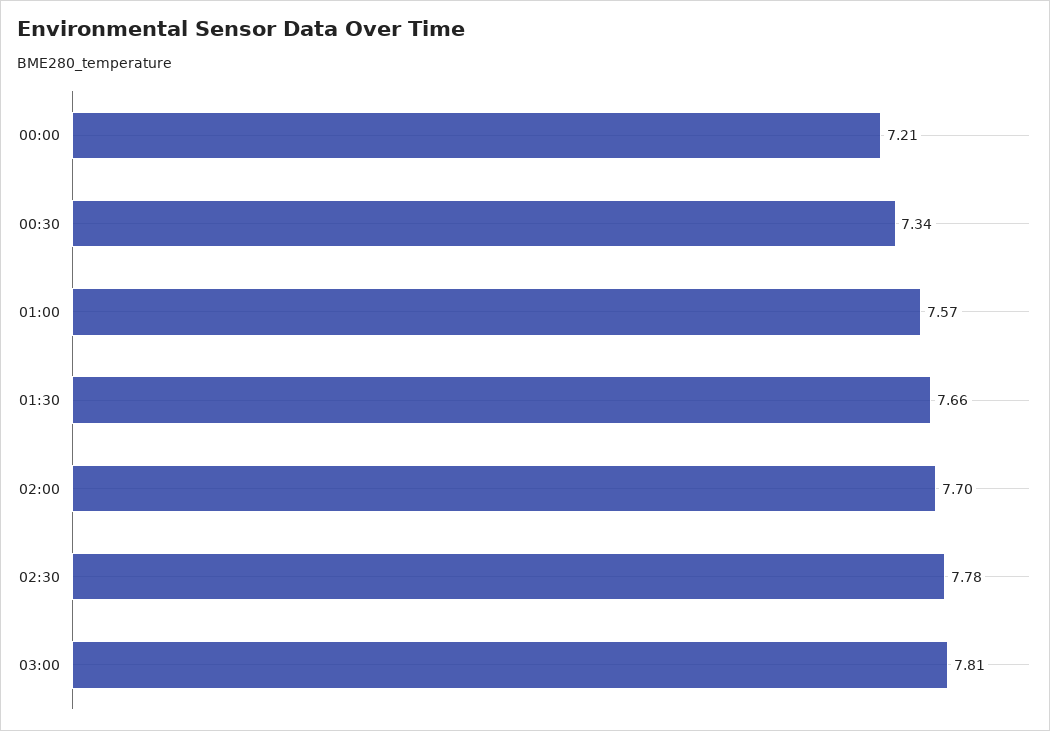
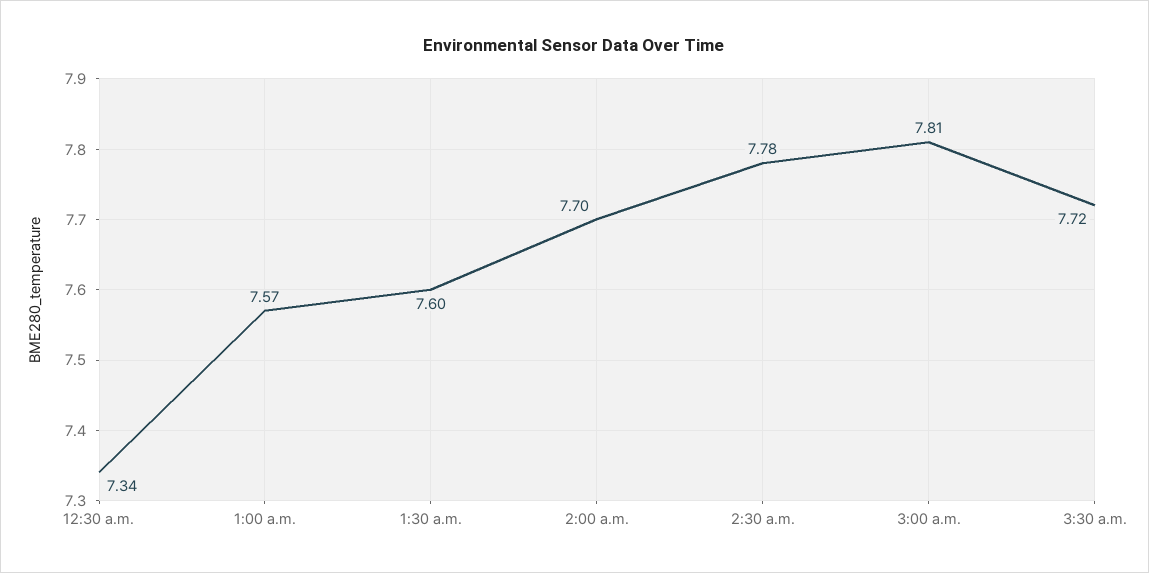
00:00: 7.21 -> none
01:30: 7.66 -> 7.6
3:30 a.m.: none -> 7.72

